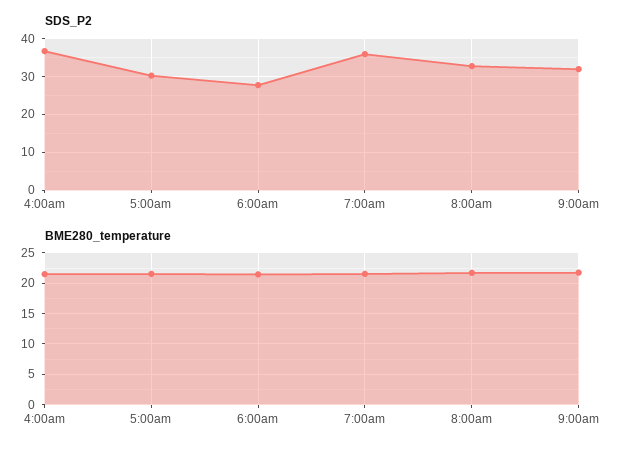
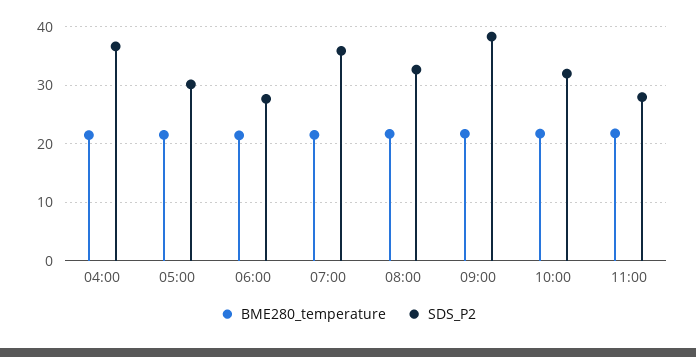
SDS_P2, 9:00am: 32 -> 38
BME280_temperature, 10:00: none -> 22
SDS_P2, 10:00: none -> 32
BME280_temperature, 11:00: none -> 22
SDS_P2, 11:00: none -> 28

